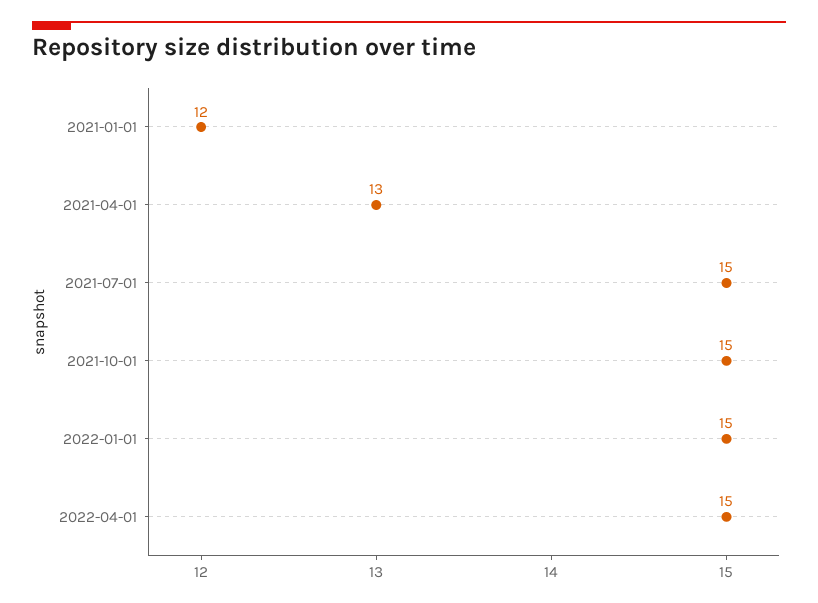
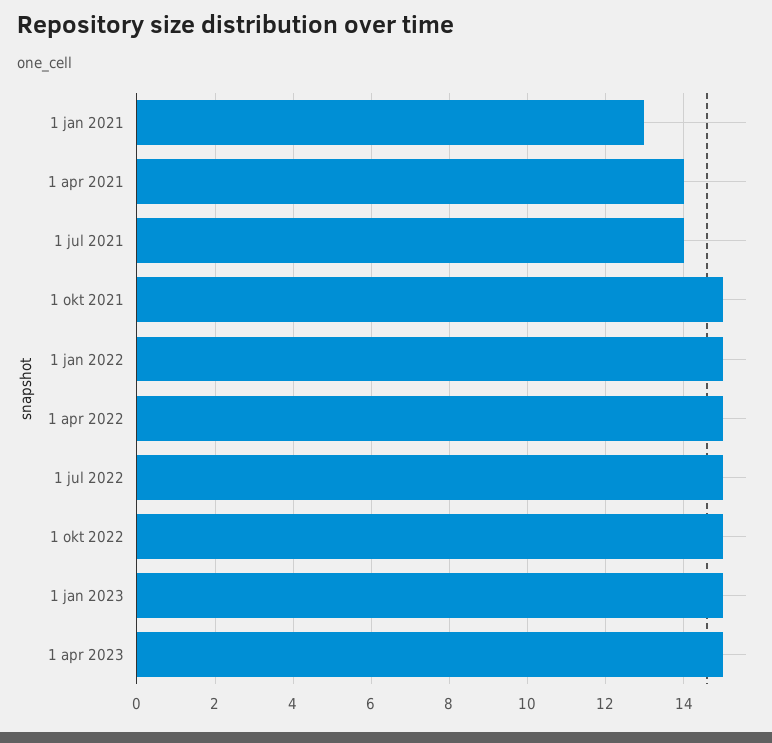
2021-01-01: 12 -> 13
2021-04-01: 13 -> 14
2021-07-01: 15 -> 14
1 jul 2022: none -> 15
1 okt 2022: none -> 15
1 jan 2023: none -> 15
1 apr 2023: none -> 15

